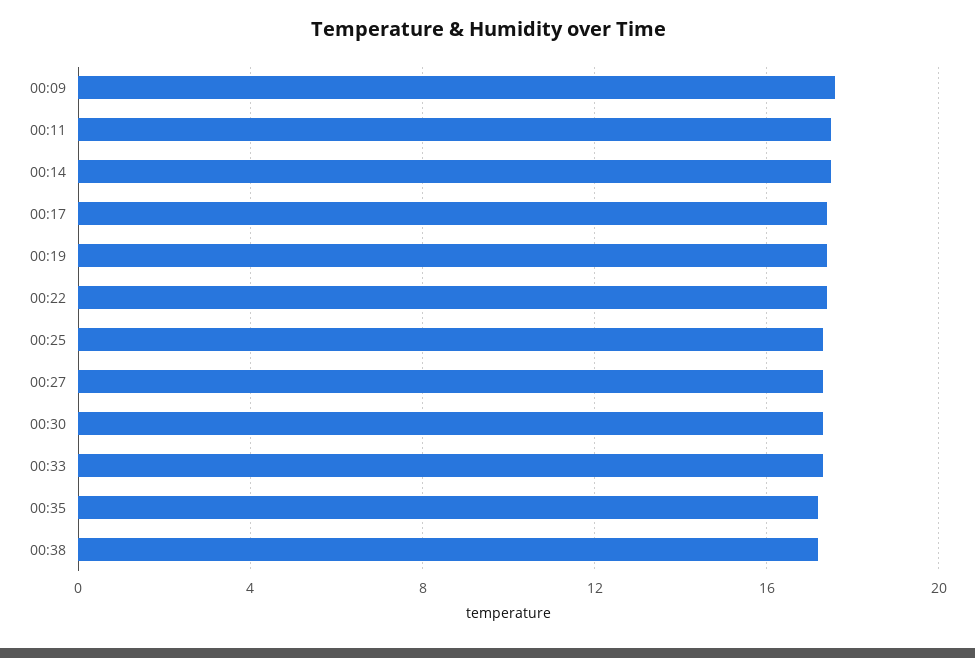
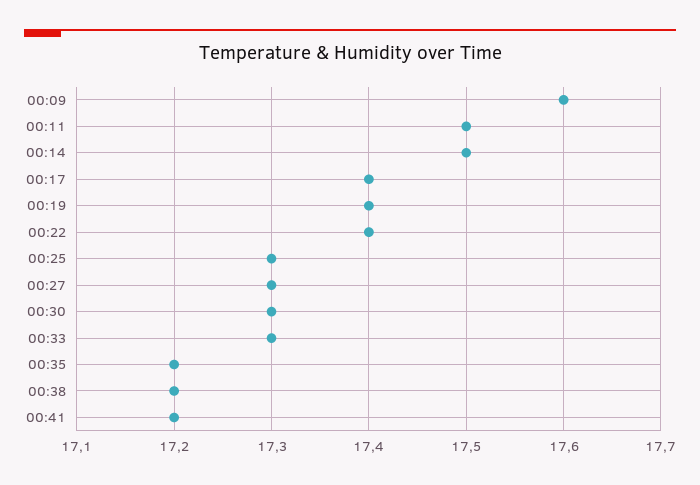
00:41: none -> 17.2

